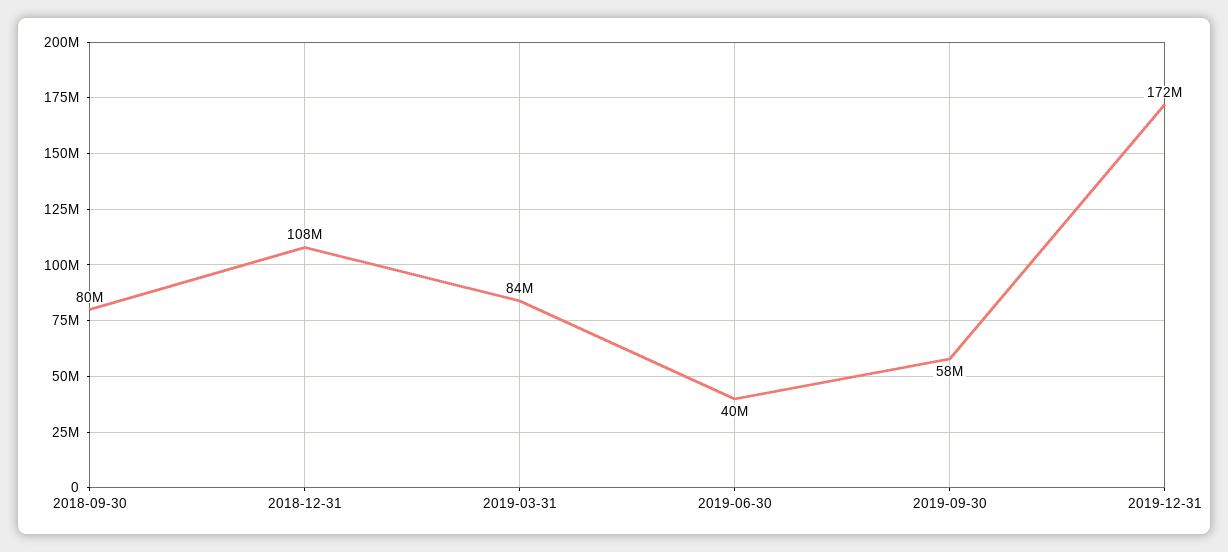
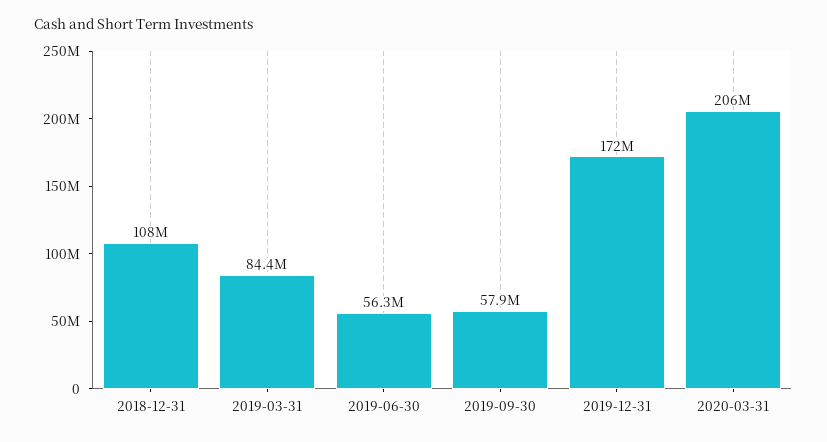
2018-09-30: 80000000 -> none
2019-06-30: 40000000 -> 56300000
2020-03-31: none -> 206000000

